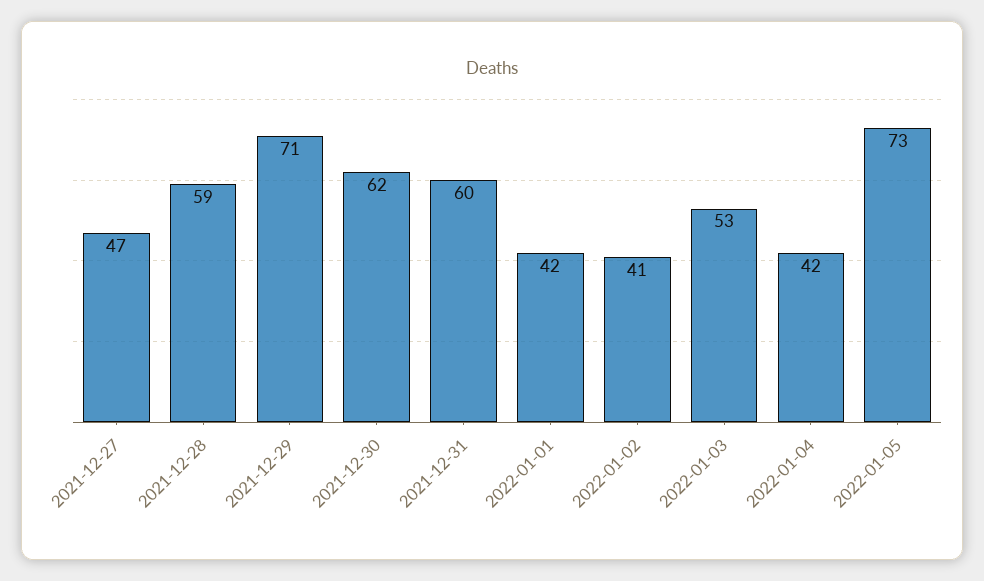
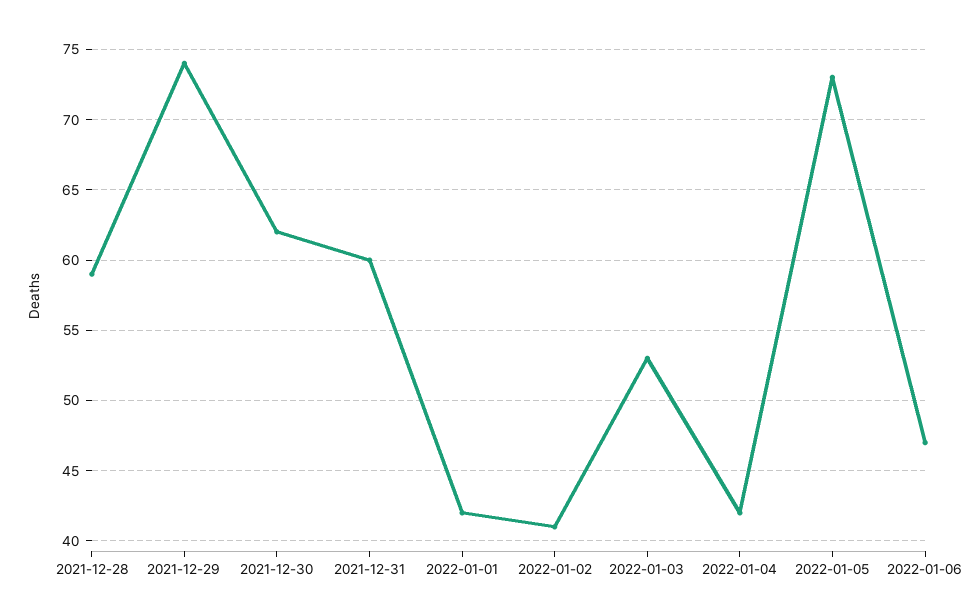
2021-12-27: 47 -> none
2021-12-29: 71 -> 74
2022-01-06: none -> 47

